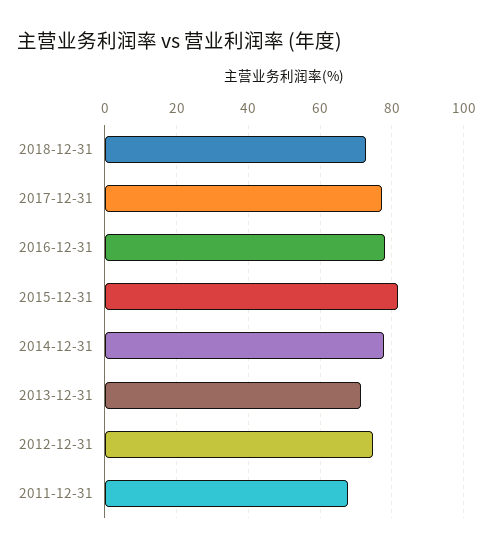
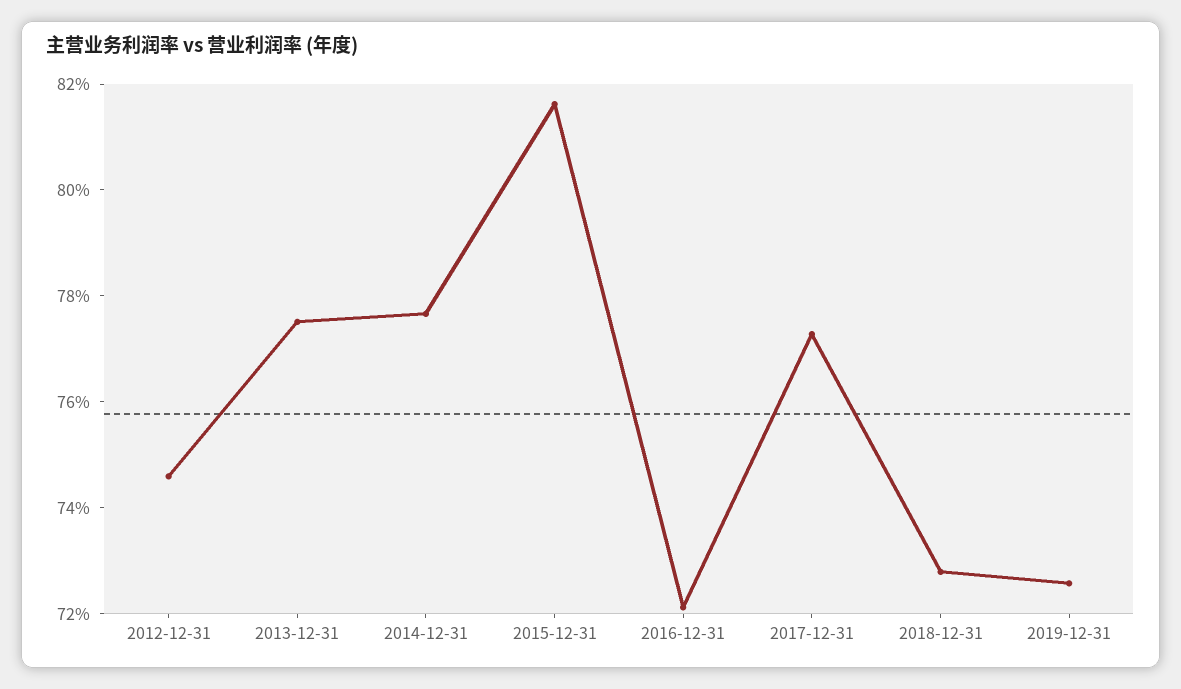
2016-12-31: 78 -> 72
2013-12-31: 72 -> 77.5
2011-12-31: 68 -> none
2019-12-31: none -> 72.5

